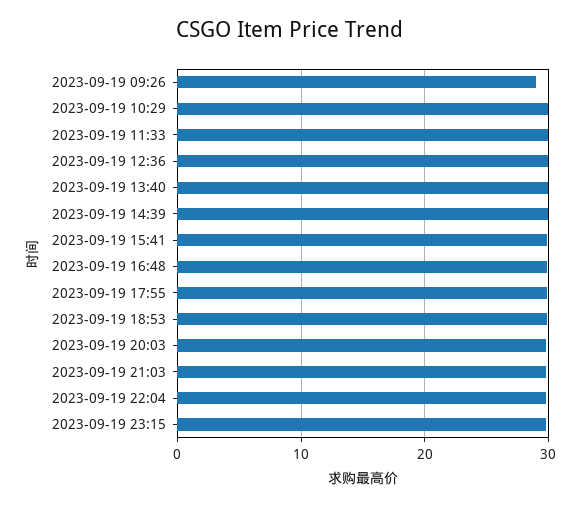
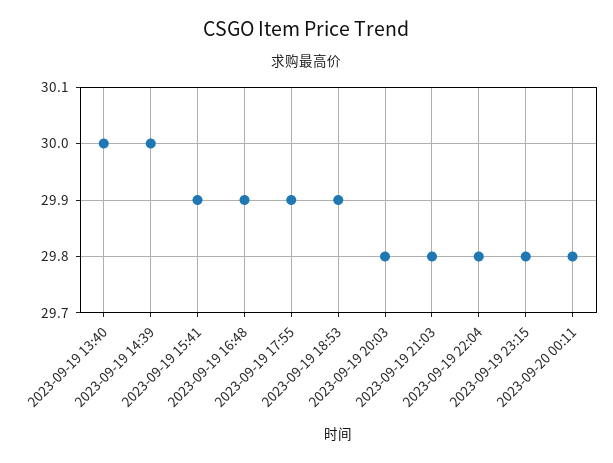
2023-09-19 09:26: 29 -> none
2023-09-19 10:29: 30 -> none
2023-09-19 11:33: 30 -> none
2023-09-19 12:36: 30 -> none
2023-09-20 00:11: none -> 29.8

